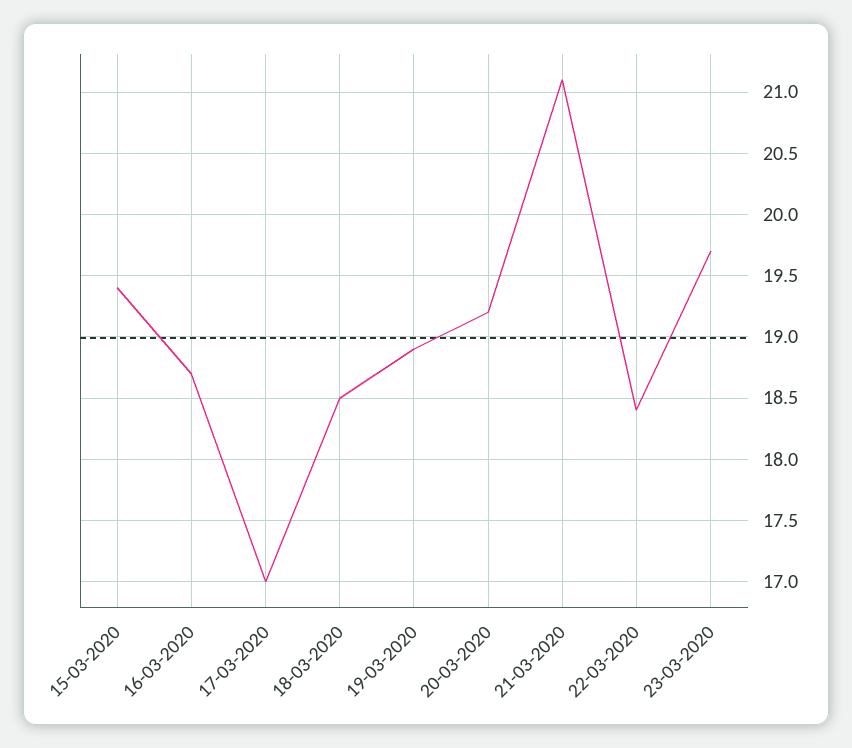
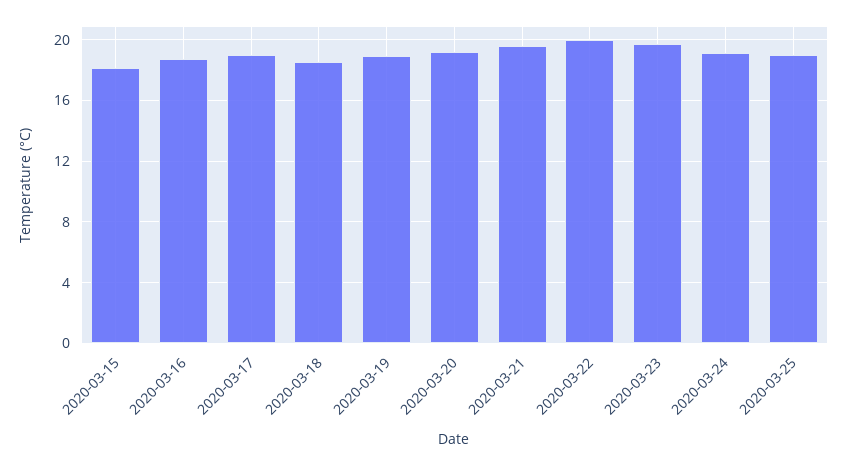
15-03-2020: 19.4 -> 18
17-03-2020: 17 -> 19
21-03-2020: 21.1 -> 19.5
22-03-2020: 18.4 -> 20
2020-03-24: none -> 19
2020-03-25: none -> 19

